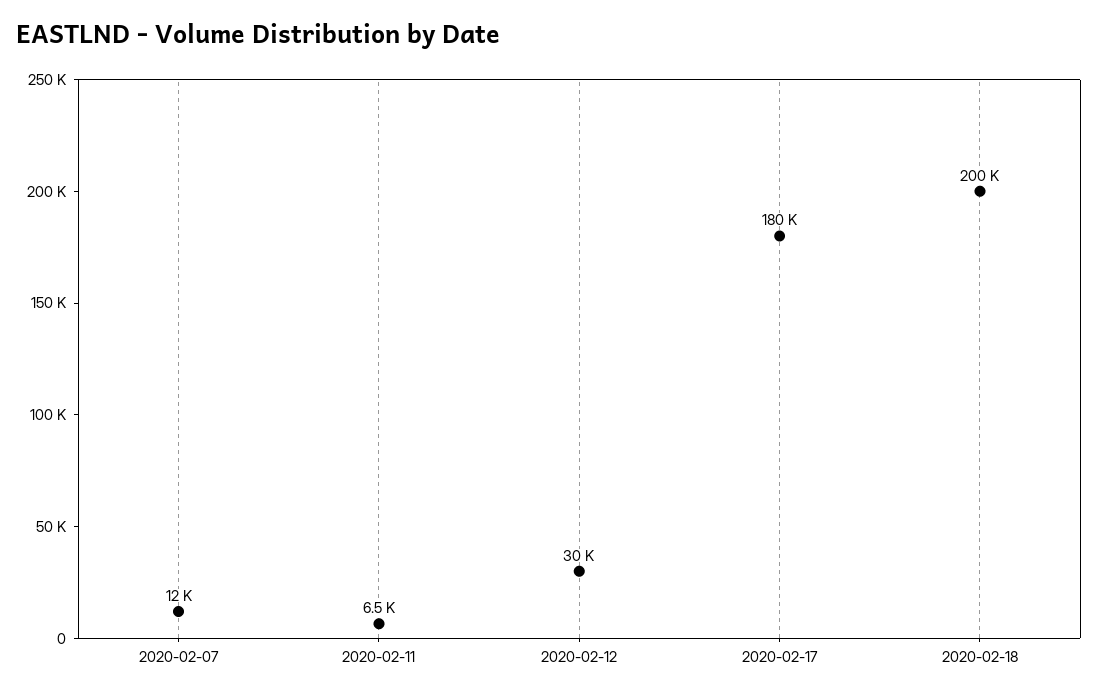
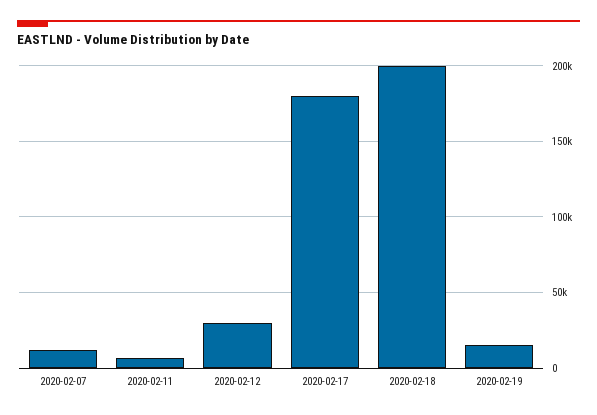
2020-02-19: none -> 15000

